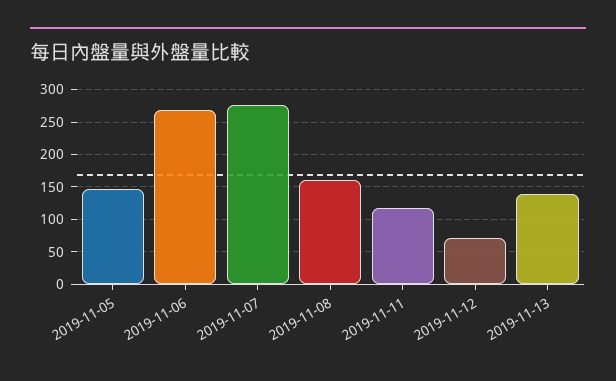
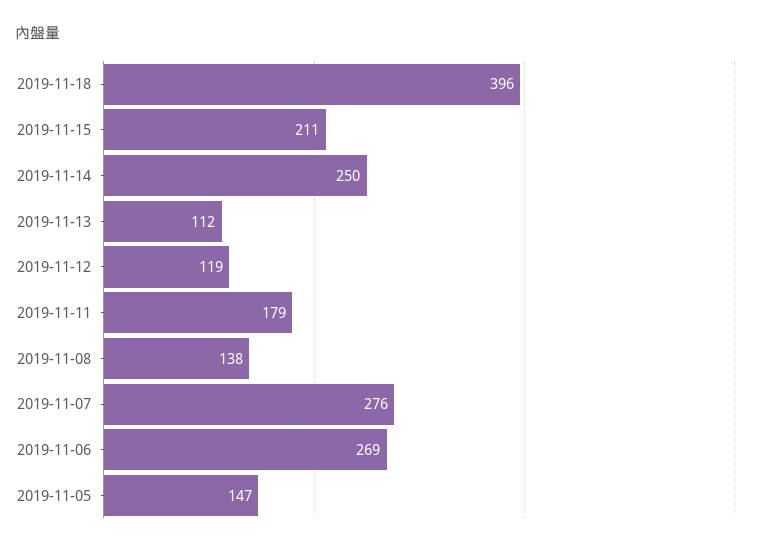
2019-11-08: 160 -> 138
2019-11-11: 120 -> 179
2019-11-12: 70 -> 119
2019-11-13: 140 -> 112
2019-11-18: none -> 396
2019-11-15: none -> 211
2019-11-14: none -> 250

